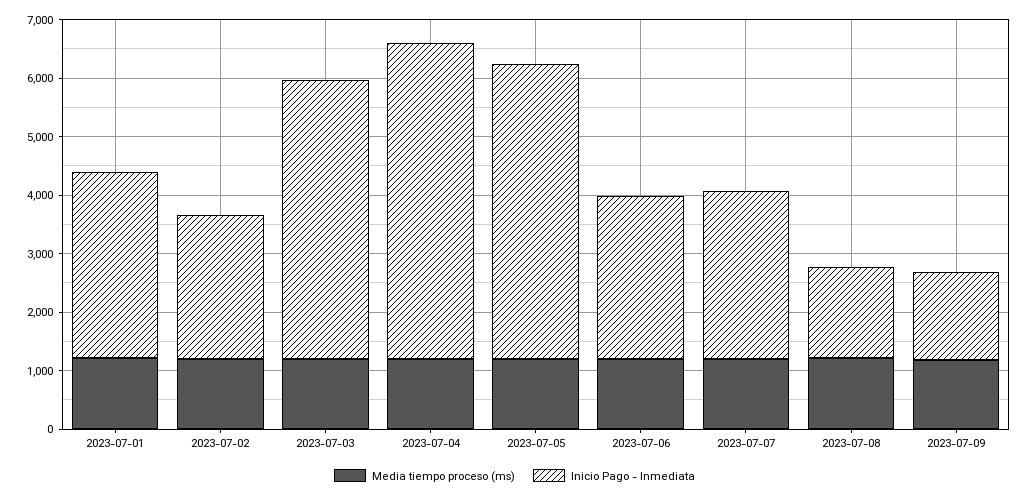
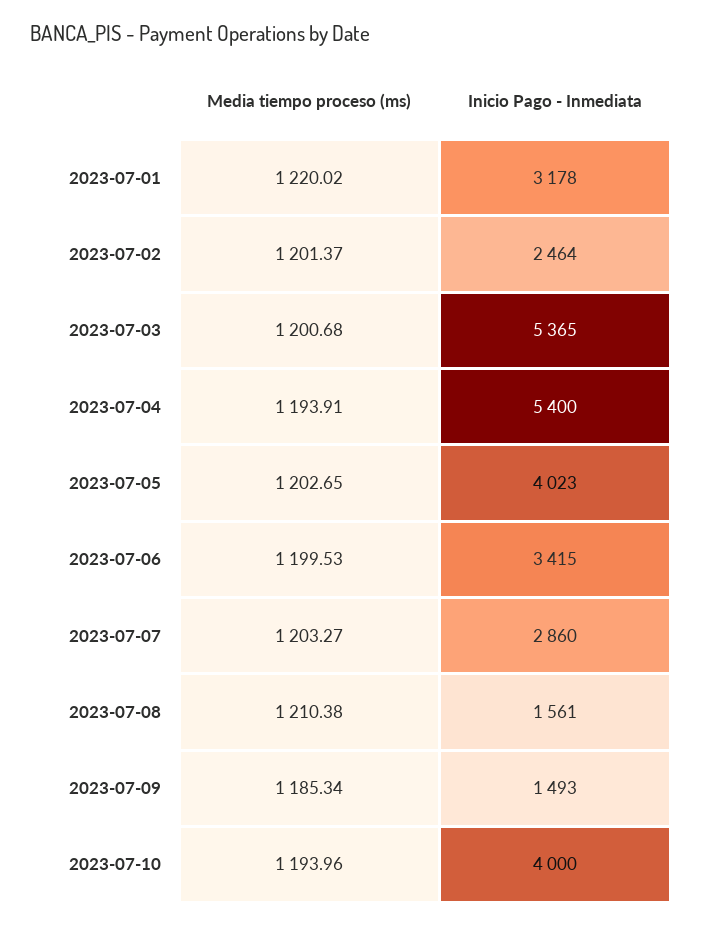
Inicio Pago - Inmediata, 2023-07-03: 4800 -> 5365
Inicio Pago - Inmediata, 2023-07-05: 5000 -> 4023
Inicio Pago - Inmediata, 2023-07-06: 2800 -> 3415
Media tiempo proceso (ms), 2023-07-10: none -> 1193.96
Inicio Pago - Inmediata, 2023-07-10: none -> 4000

